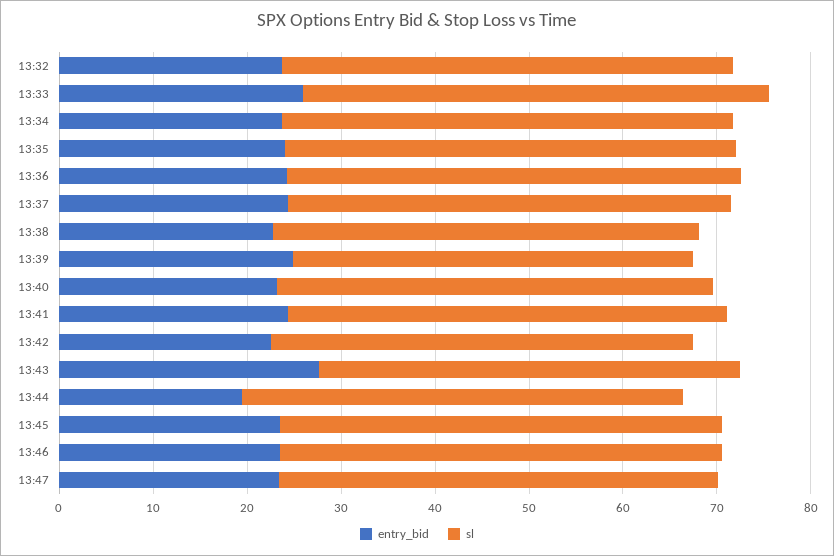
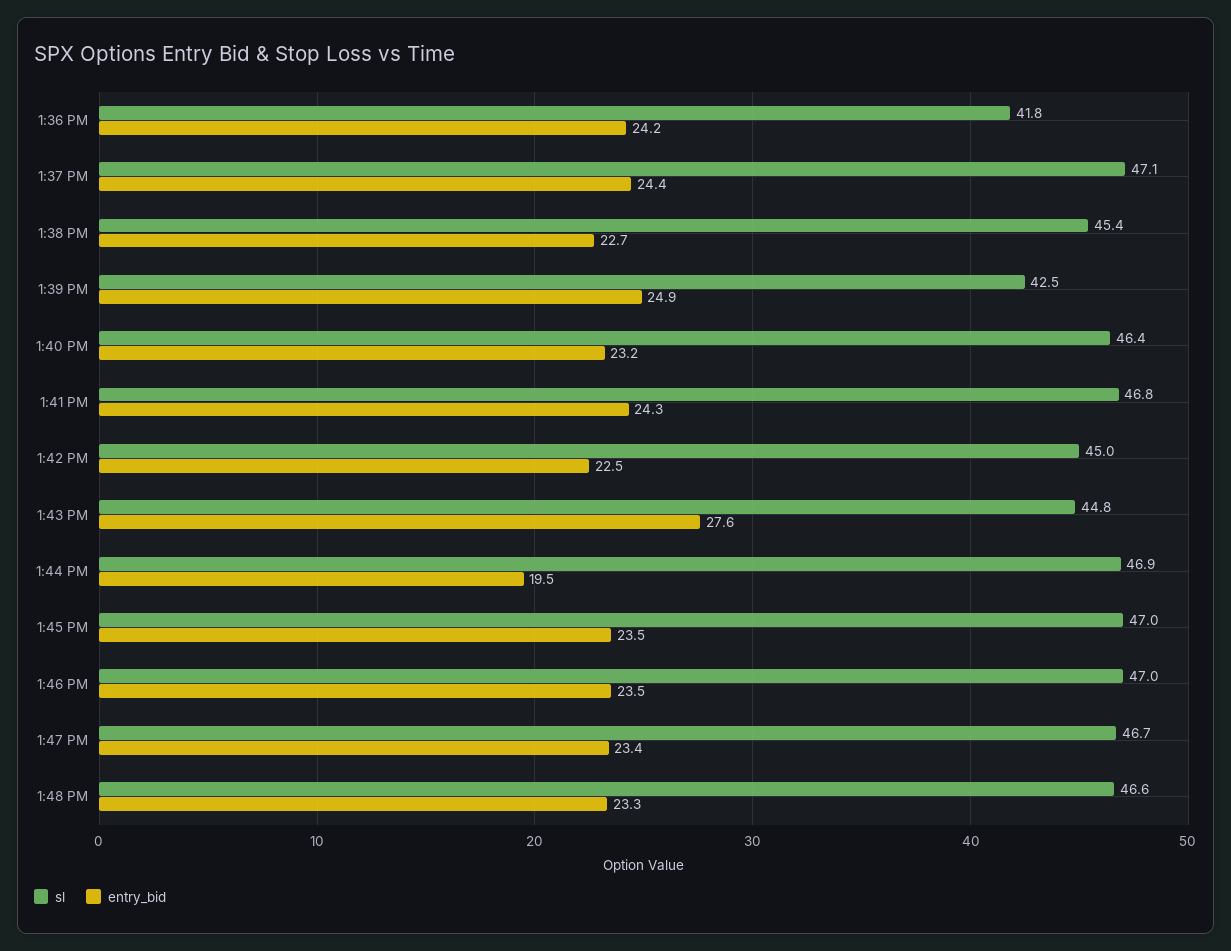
entry_bid, 13:32: 24 -> none
sl, 13:32: 48 -> none
entry_bid, 13:33: 26 -> none
sl, 13:33: 50 -> none
entry_bid, 13:34: 24 -> none
sl, 13:34: 48 -> none
entry_bid, 13:35: 24 -> none
sl, 13:35: 48 -> none
sl, 13:36: 48 -> 41.8
sl, 1:48 PM: none -> 46.6
entry_bid, 1:48 PM: none -> 23.3

